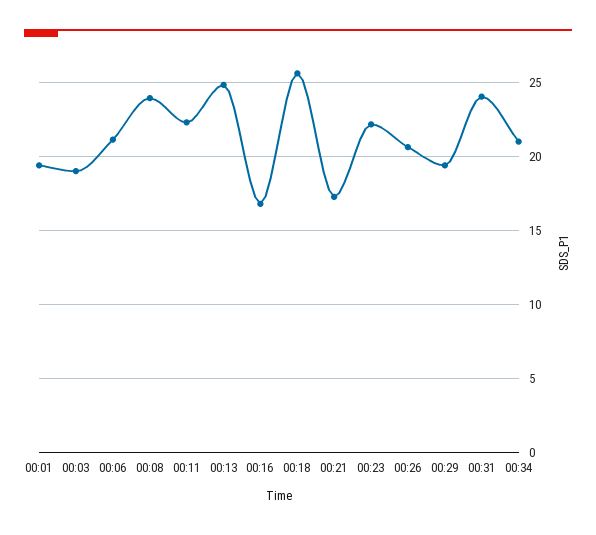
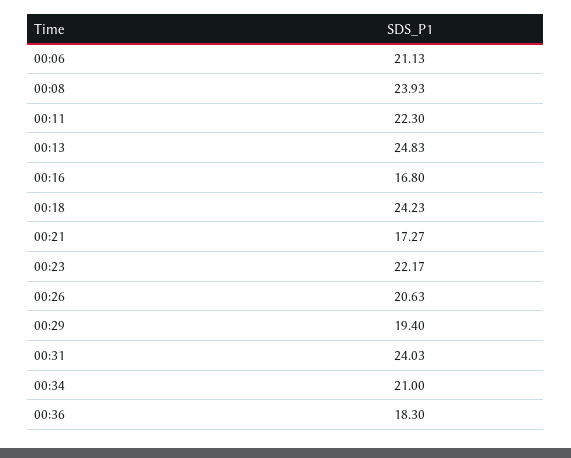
00:01: 19.5 -> none
00:03: 19 -> none
00:18: 25.5 -> 24.23
00:36: none -> 18.3

